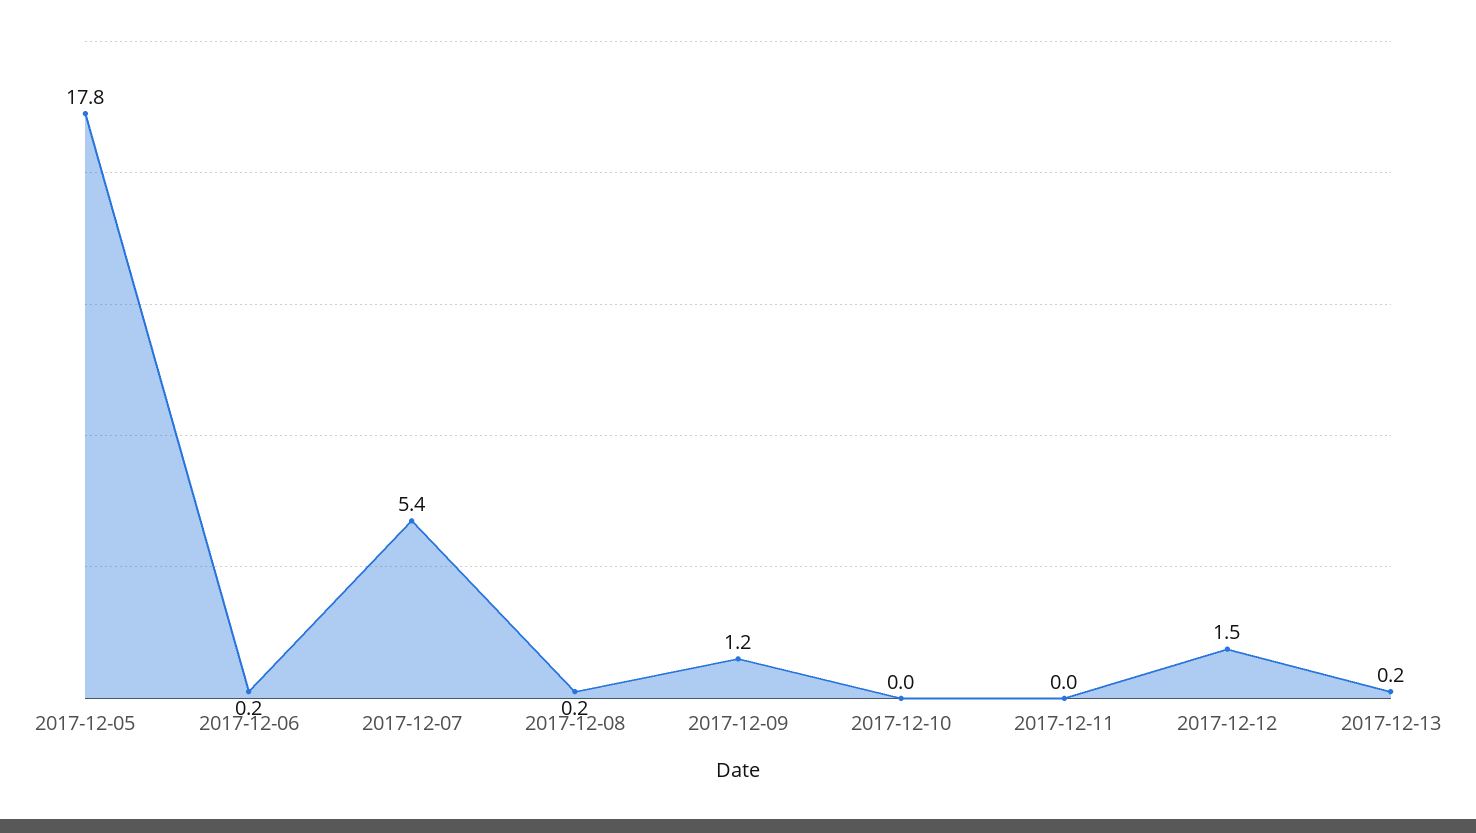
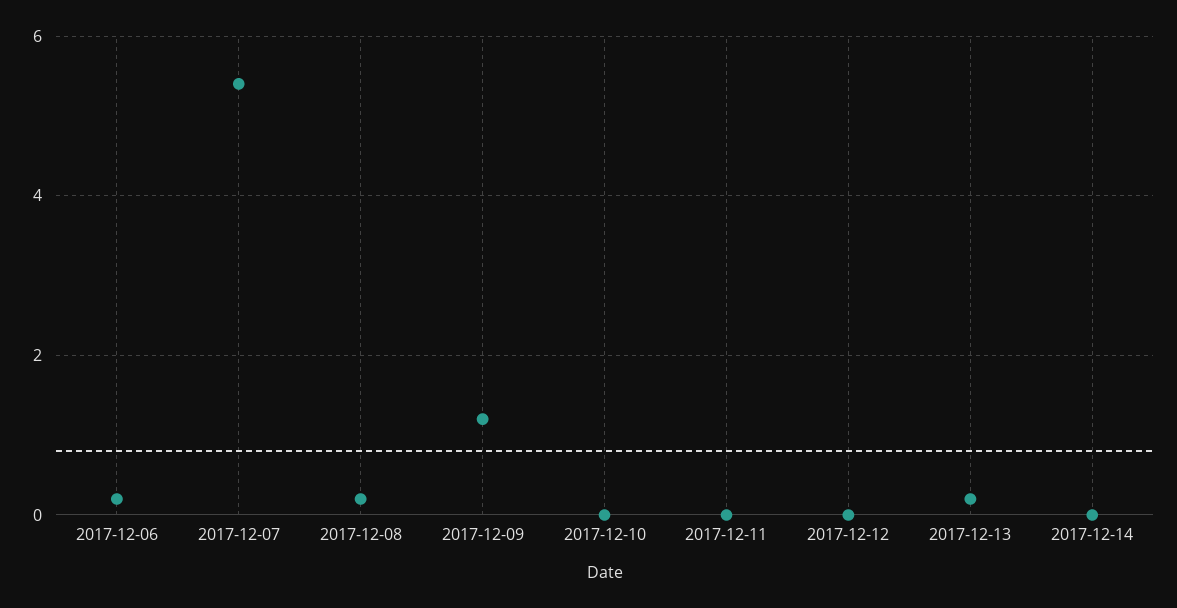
2017-12-05: 17.8 -> none
2017-12-12: 1.5 -> 0
2017-12-14: none -> 0

